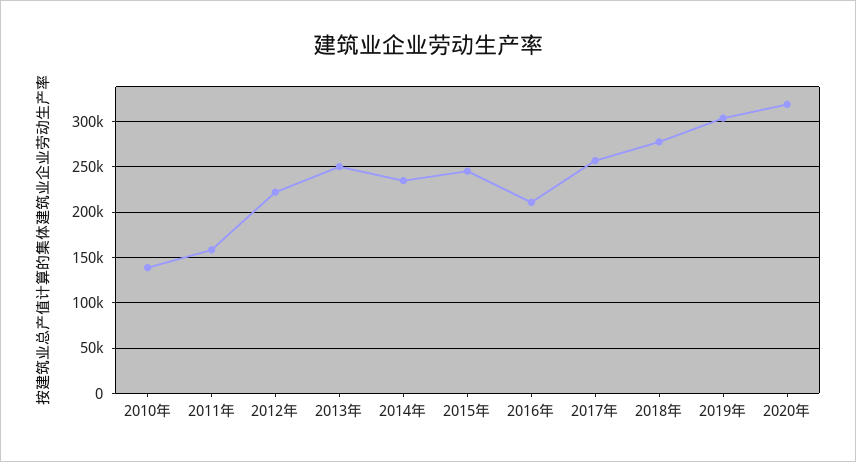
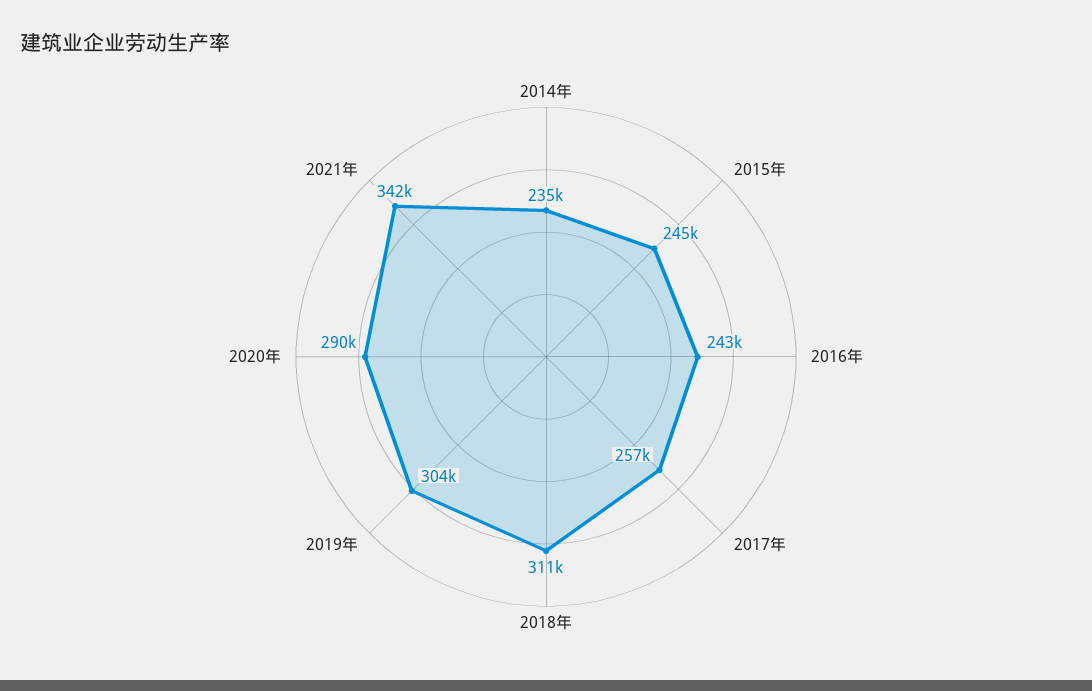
2010年: 140000 -> none
2011年: 160000 -> none
2012年: 220000 -> none
2013年: 250000 -> none
2016年: 210000 -> 243000
2018年: 280000 -> 311000
2020年: 320000 -> 290000
2021年: none -> 342000

